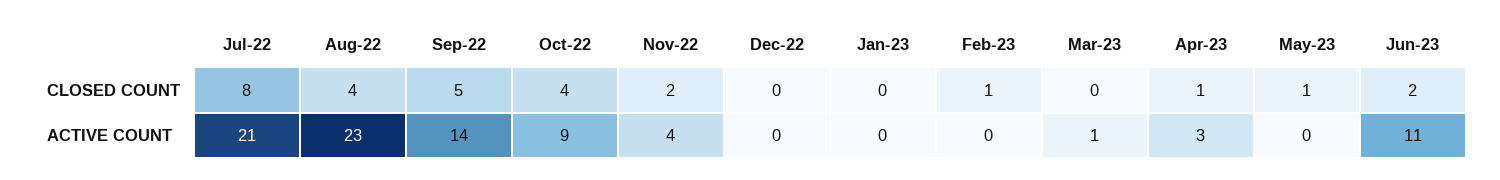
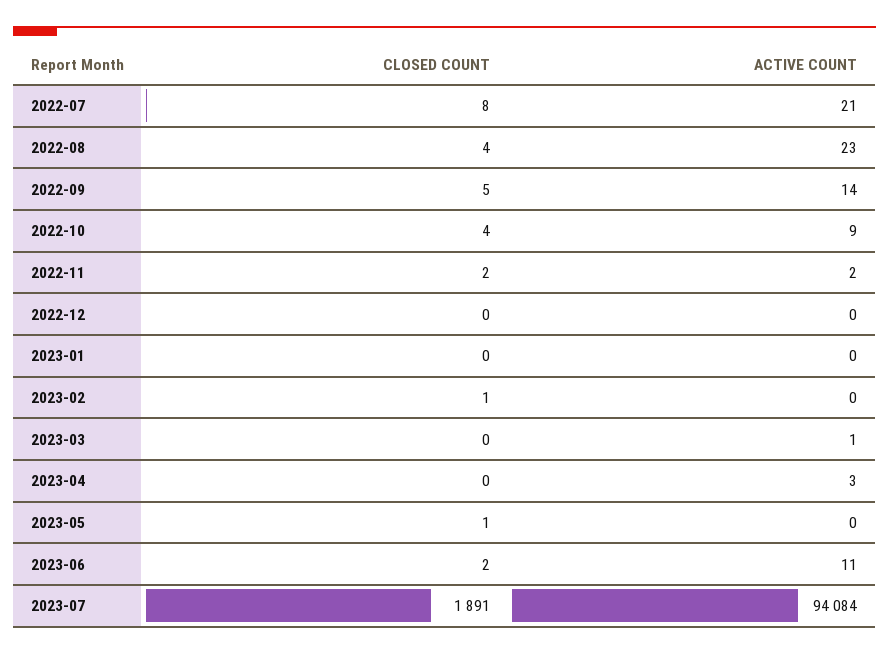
Apr-23, CLOSED COUNT: 1 -> 0
Nov-22, ACTIVE COUNT: 4 -> 2
2023-07, CLOSED COUNT: none -> 1891
2023-07, ACTIVE COUNT: none -> 94084

